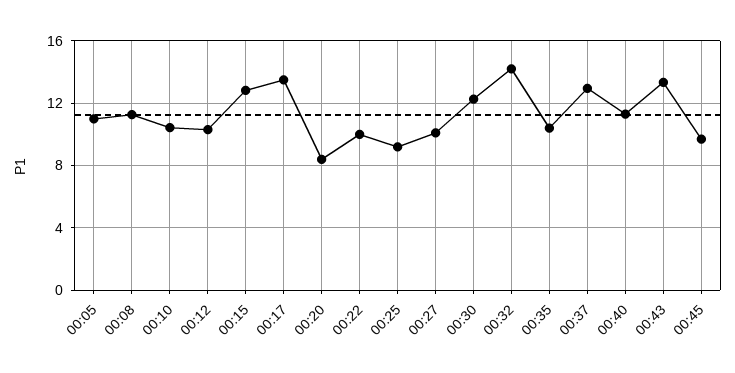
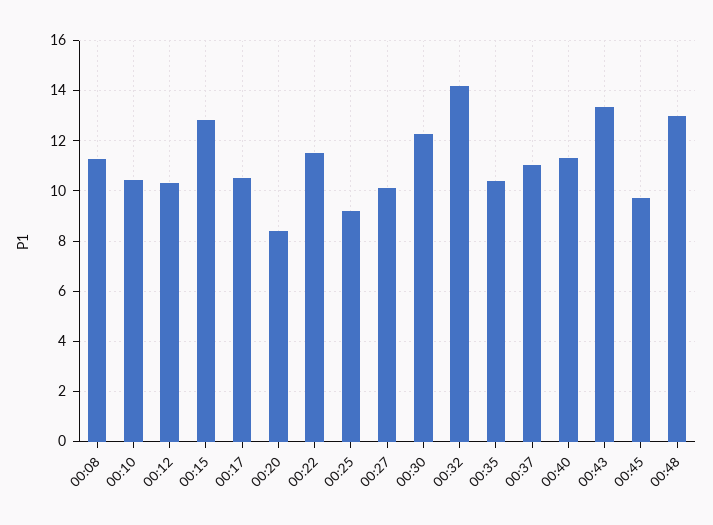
00:05: 11 -> none
00:17: 13.5 -> 10.5
00:22: 10 -> 11.5
00:37: 13 -> 11
00:48: none -> 13

